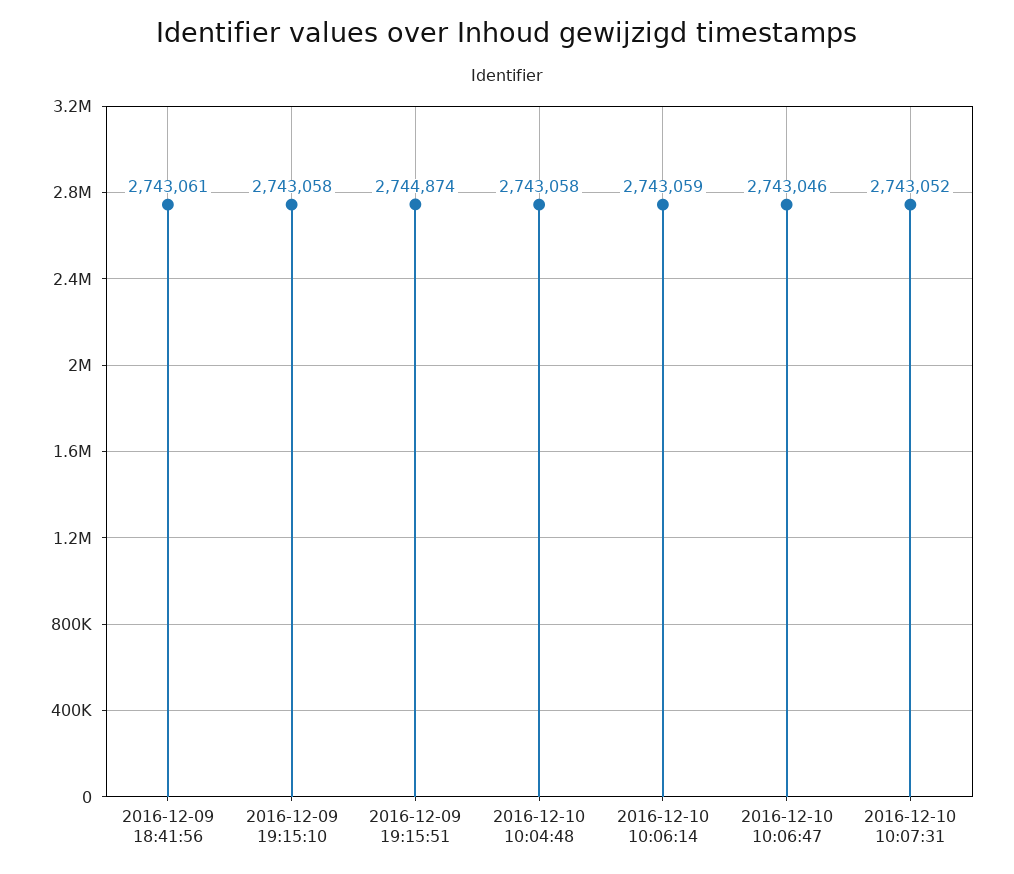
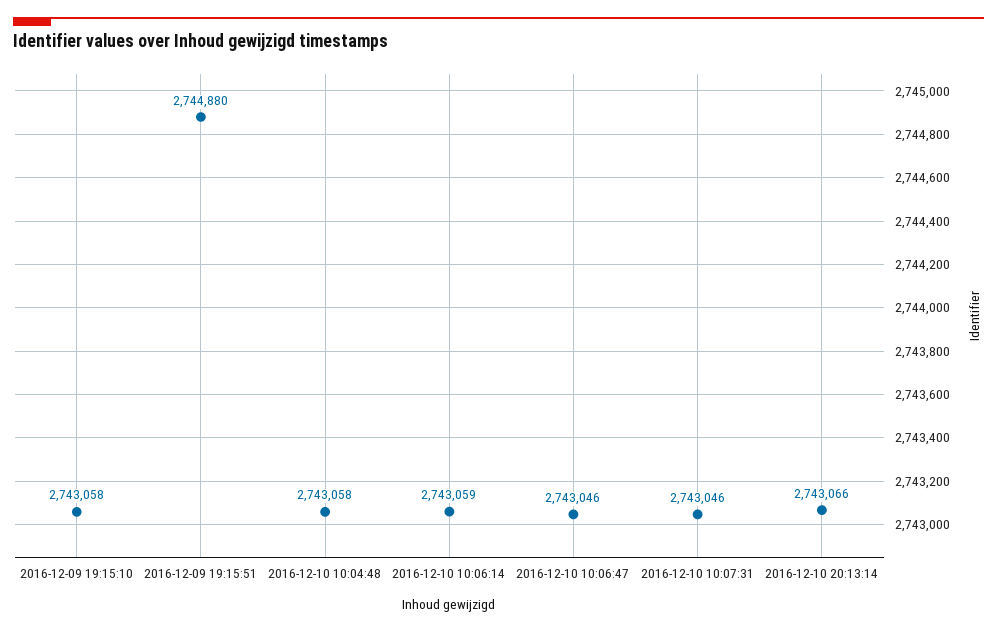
2016-12-09 18:41:56: 2743061 -> none
2016-12-09 19:15:51: 2744874 -> 2744880
2016-12-10 10:07:31: 2743052 -> 2743046
2016-12-10 20:13:14: none -> 2743066

